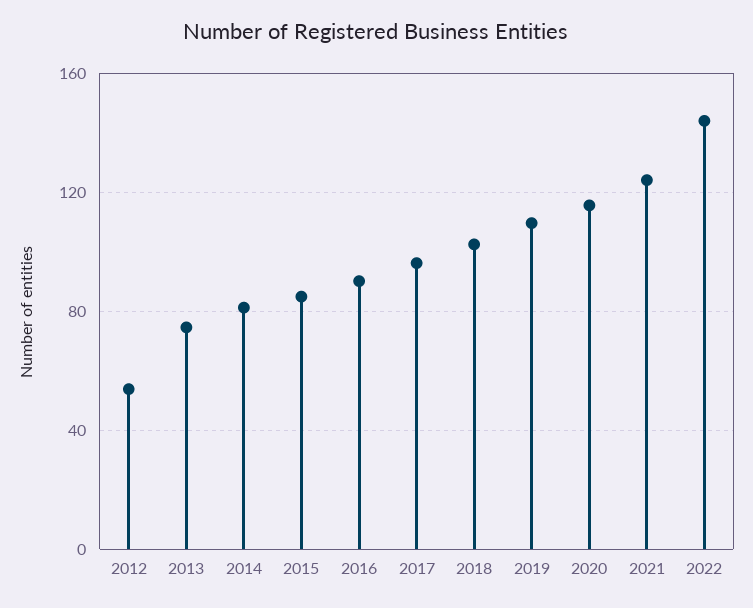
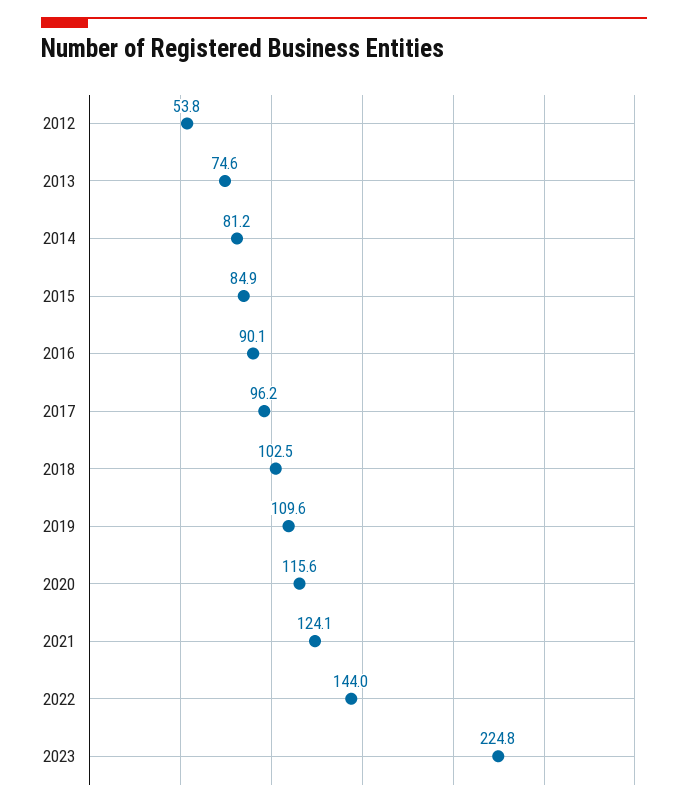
2023: none -> 224.8

